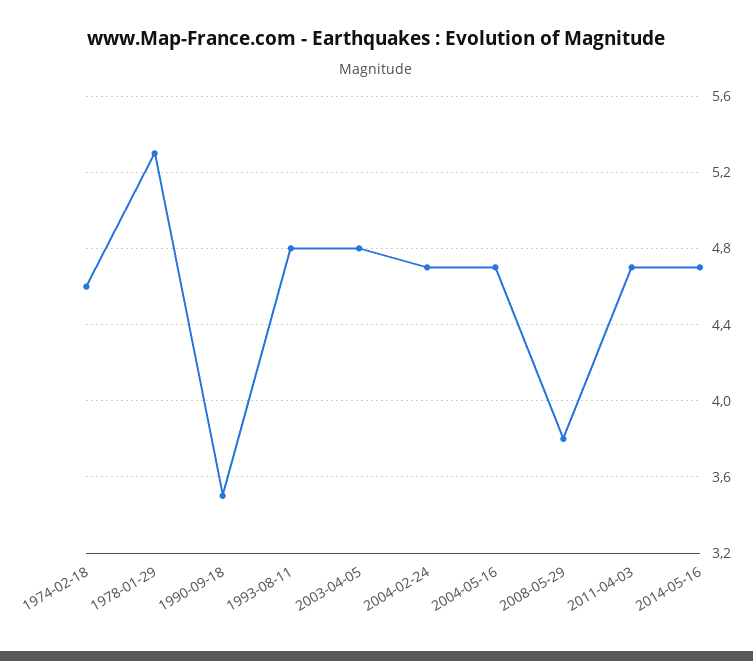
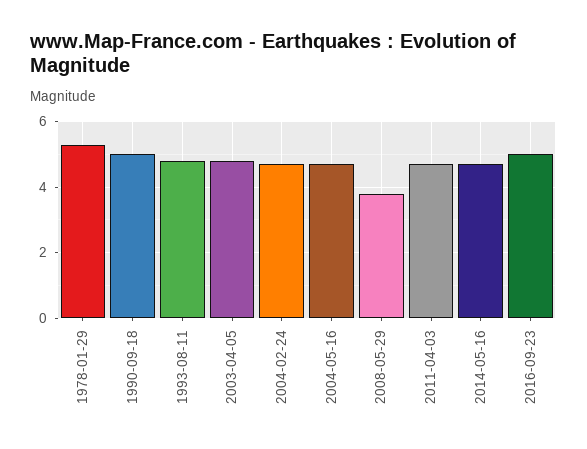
1974-02-18: 4.6 -> none
1990-09-18: 3.5 -> 5
2016-09-23: none -> 5

